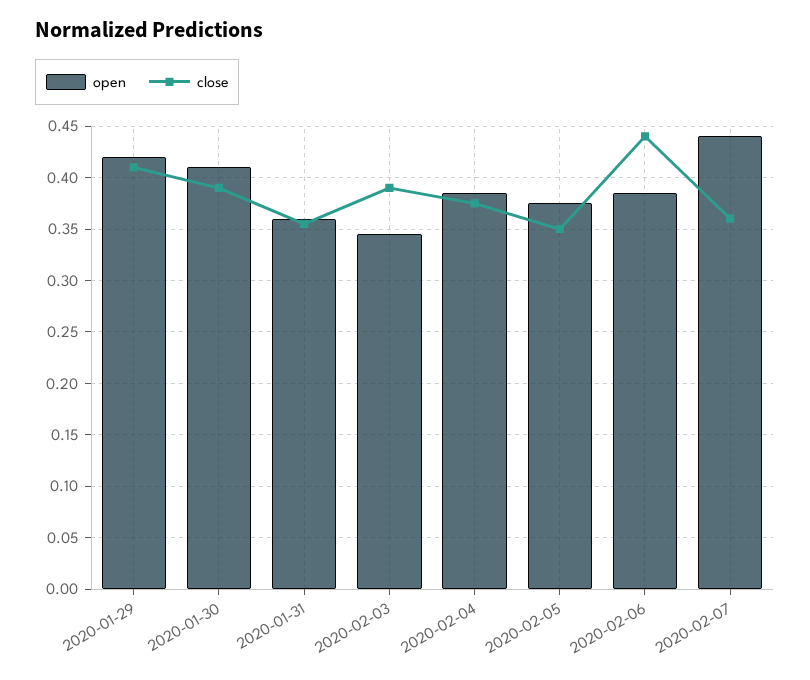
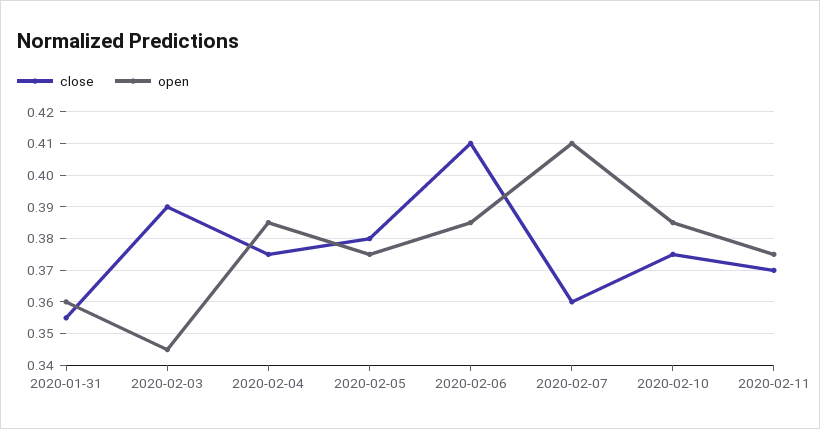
open, 2020-01-29: 0.42 -> none
close, 2020-01-29: 0.41 -> none
open, 2020-01-30: 0.41 -> none
close, 2020-01-30: 0.39 -> none
close, 2020-02-05: 0.35 -> 0.38
close, 2020-02-06: 0.44 -> 0.41
open, 2020-02-07: 0.44 -> 0.41
close, 2020-02-10: none -> 0.375
open, 2020-02-10: none -> 0.385
close, 2020-02-11: none -> 0.37
open, 2020-02-11: none -> 0.375

